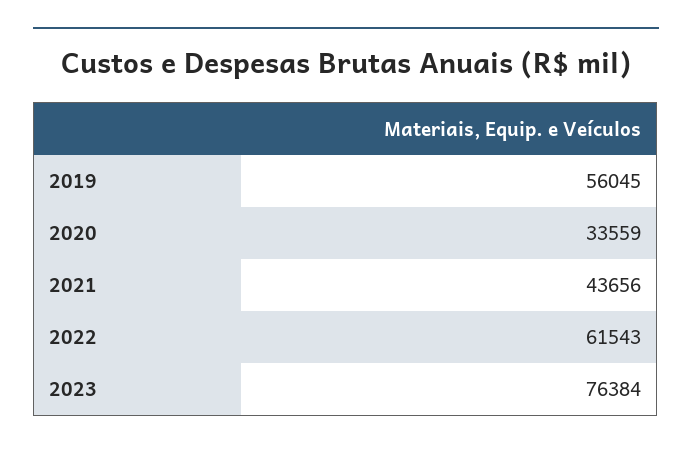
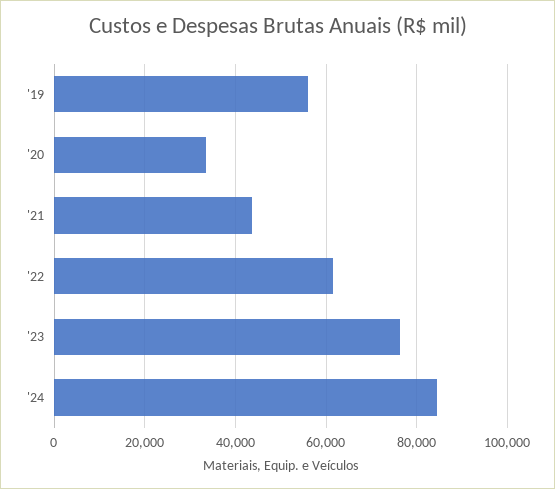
'24: none -> 84000

